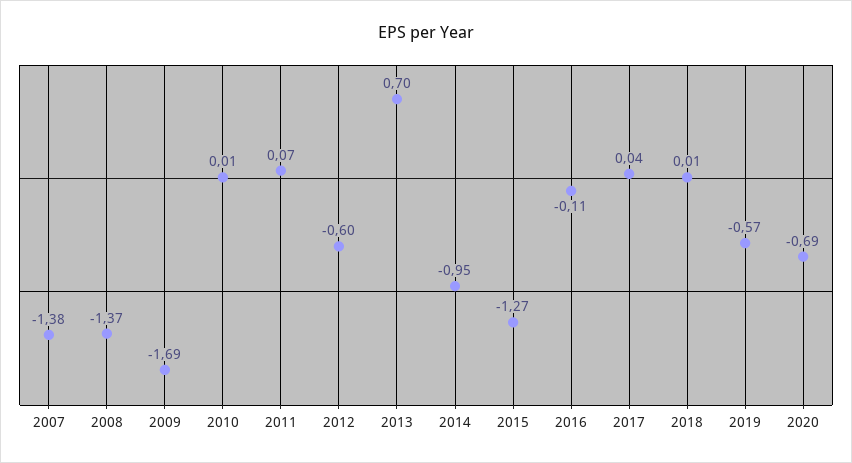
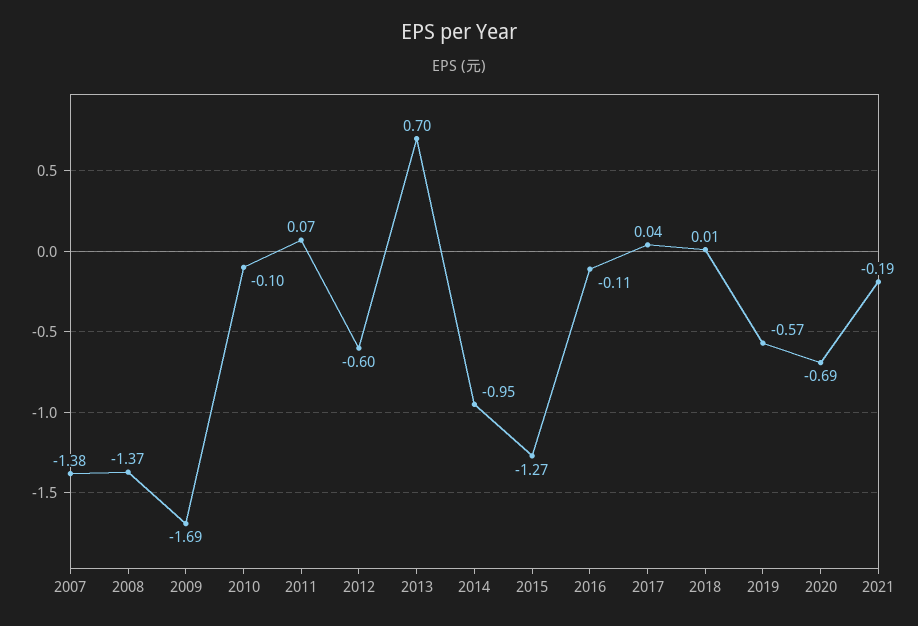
2010: 0.01 -> -0.1
2021: none -> -0.19

